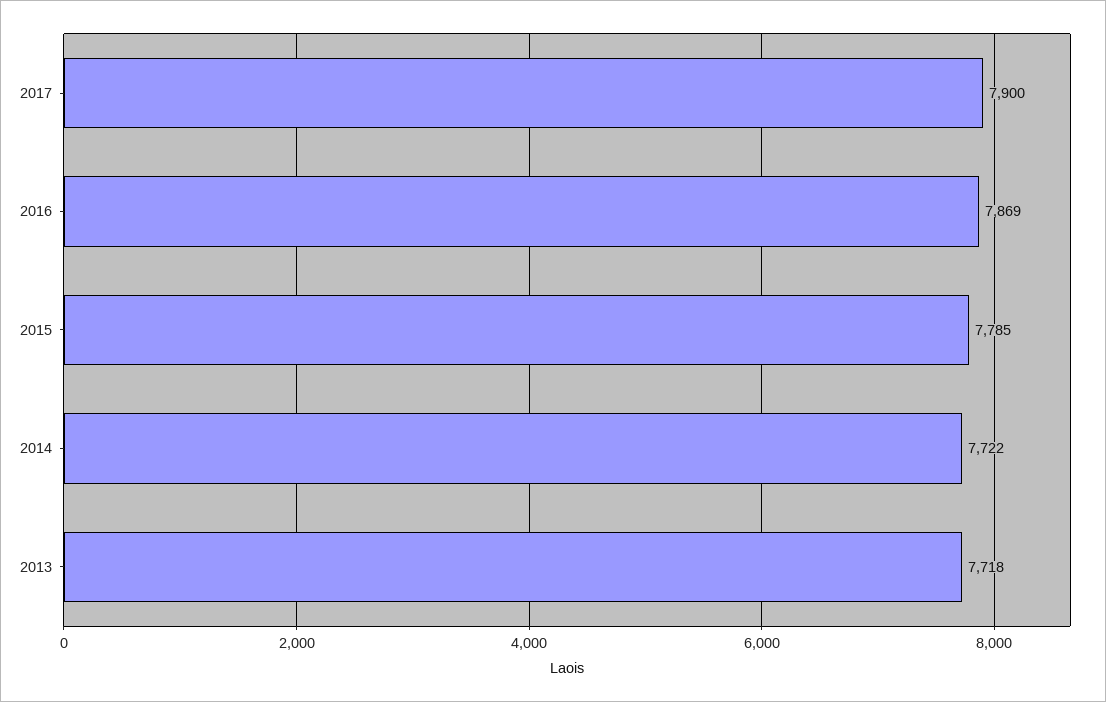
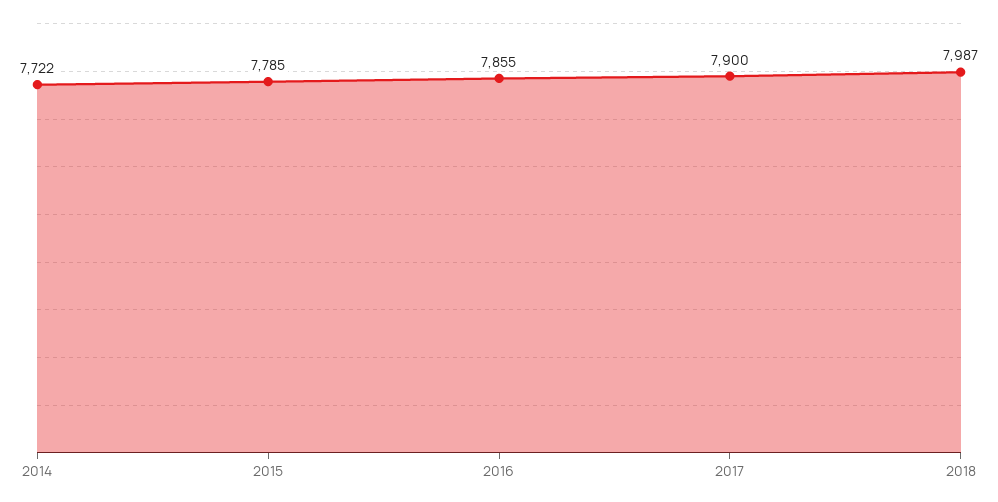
2016: 7869 -> 7855
2013: 7718 -> none
2018: none -> 7987

